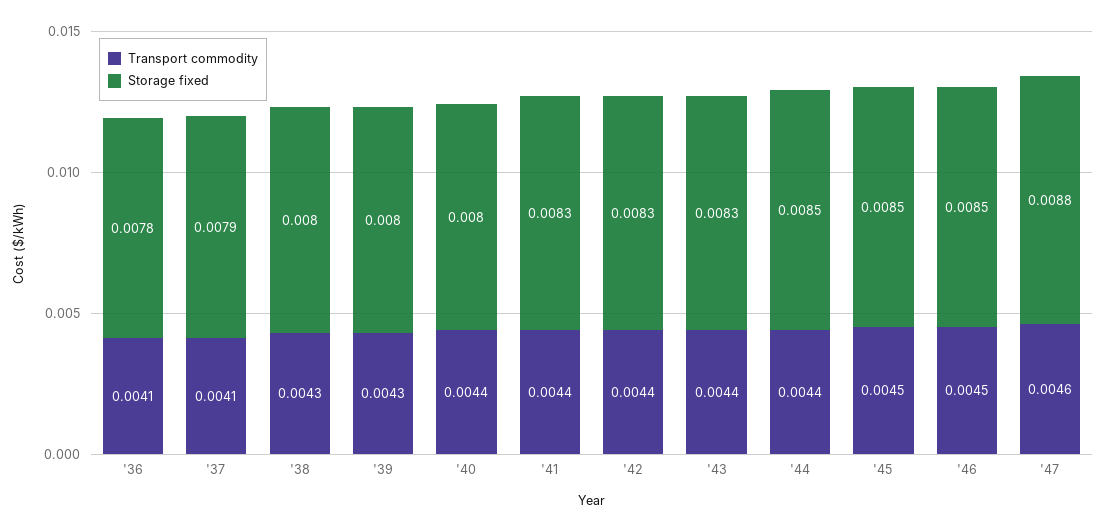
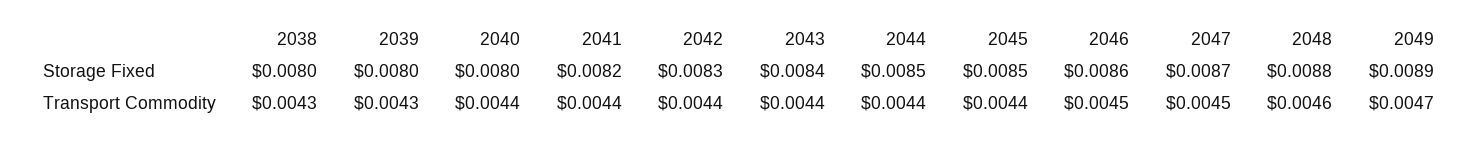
Transport commodity, '36: 0.0041 -> none
Storage fixed, '36: 0.0078 -> none
Transport commodity, '37: 0.0041 -> none
Storage fixed, '37: 0.0079 -> none
Storage fixed, '41: 0.0083 -> 0.0082
Storage fixed, '43: 0.0083 -> 0.0084
Transport commodity, '45: 0.0045 -> 0.0044
Storage fixed, '46: 0.0085 -> 0.0086
Transport commodity, '47: 0.0046 -> 0.0045
Storage fixed, '47: 0.0088 -> 0.0087
Storage fixed, 2048: none -> 0.0088
Storage fixed, 2049: none -> 0.0089
Transport commodity, 2048: none -> 0.0046
Transport commodity, 2049: none -> 0.0047

